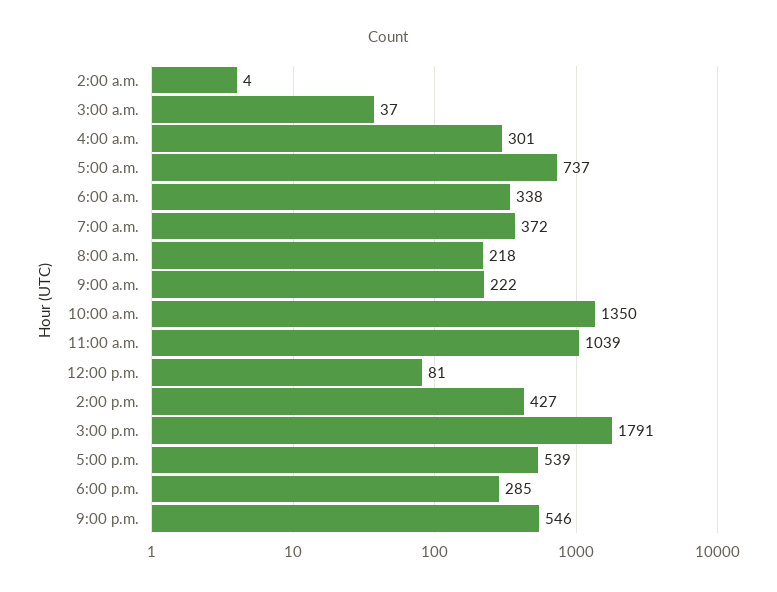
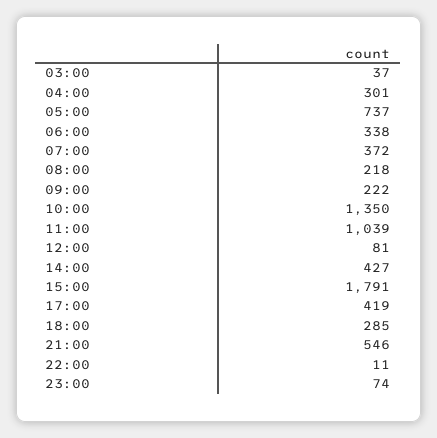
2:00 a.m.: 4 -> none
5:00 p.m.: 539 -> 419
22:00: none -> 11
23:00: none -> 74

